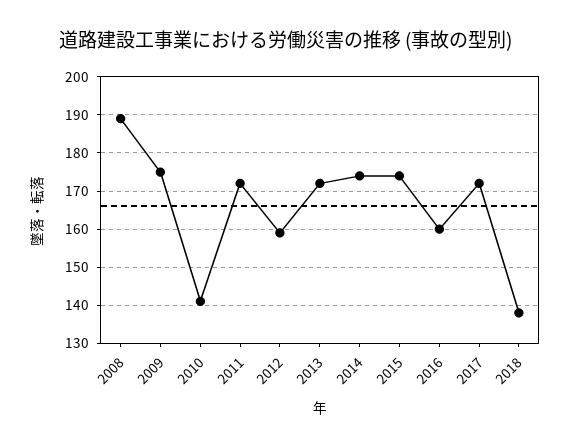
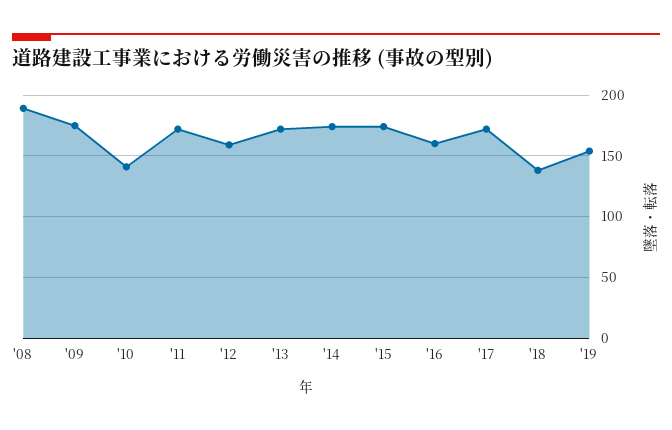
'19: none -> 155

